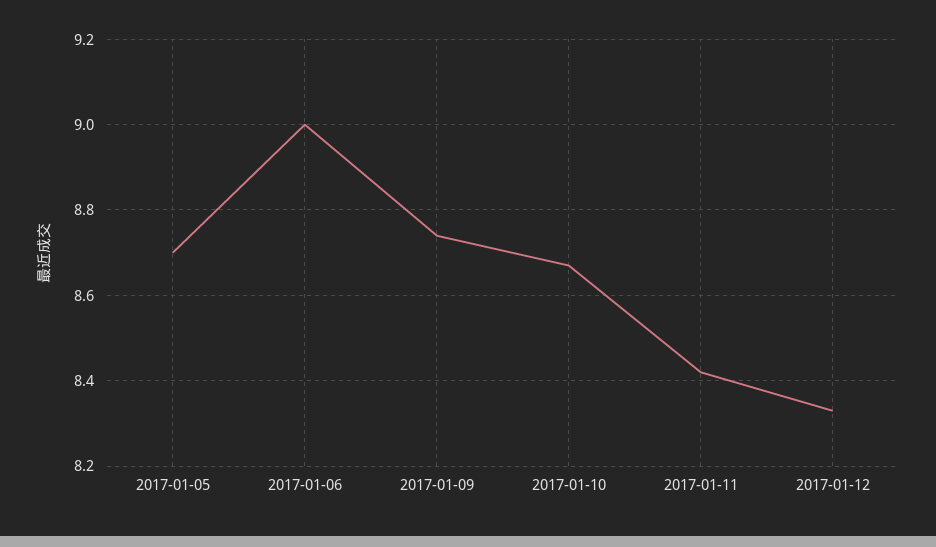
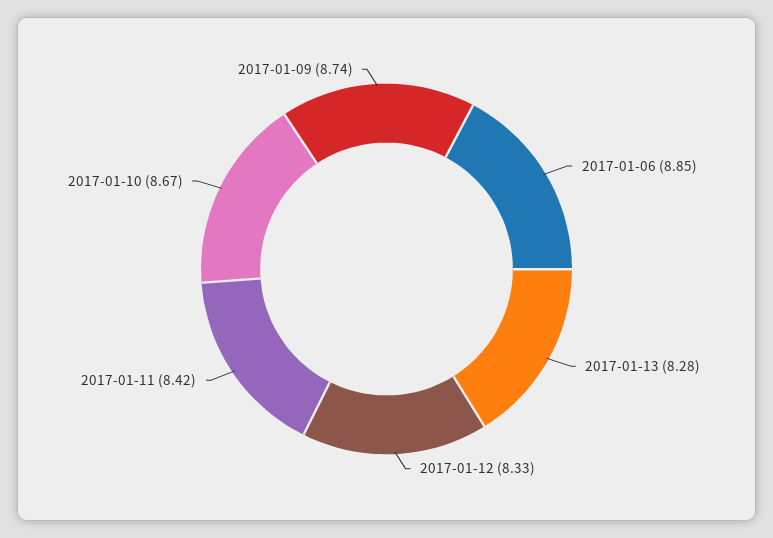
2017-01-05: 8.7 -> none
2017-01-06: 9 -> 8.85
2017-01-13: none -> 8.28

